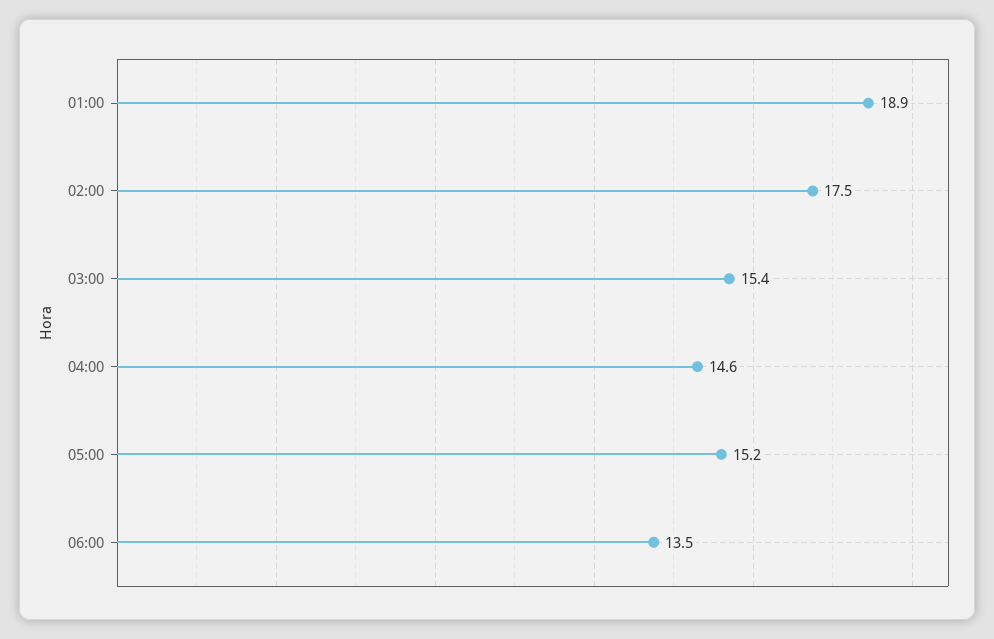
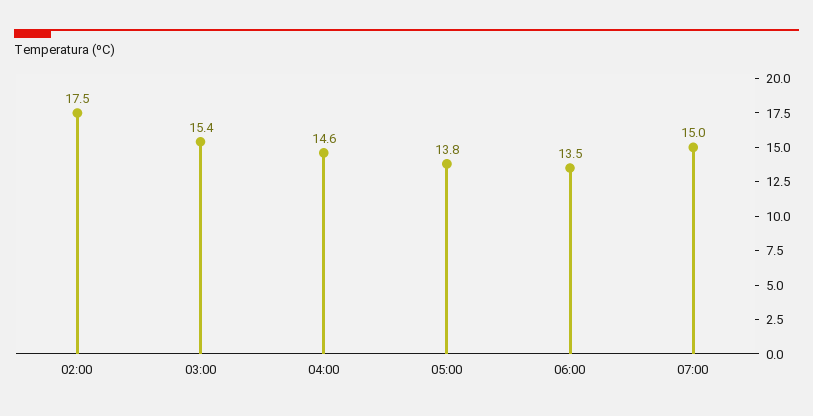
01:00: 18.9 -> none
05:00: 15.2 -> 13.8
07:00: none -> 15

